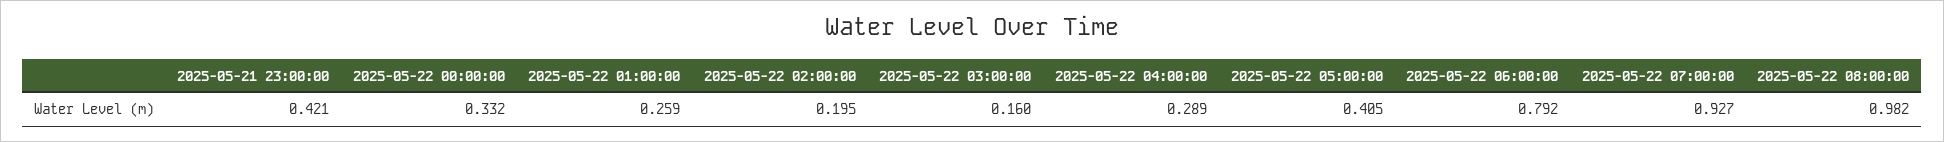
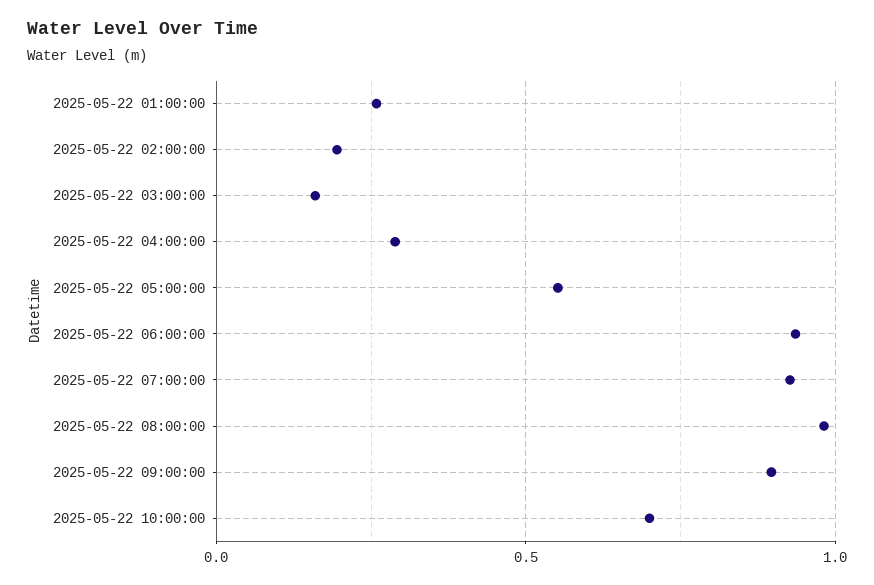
2025-05-21 23:00:00: 0.421 -> none
2025-05-22 00:00:00: 0.332 -> none
2025-05-22 05:00:00: 0.405 -> 0.55
2025-05-22 06:00:00: 0.792 -> 0.95
2025-05-22 09:00:00: none -> 0.9
2025-05-22 10:00:00: none -> 0.7

